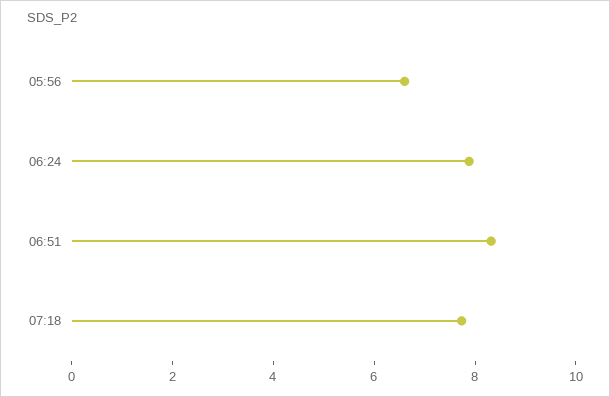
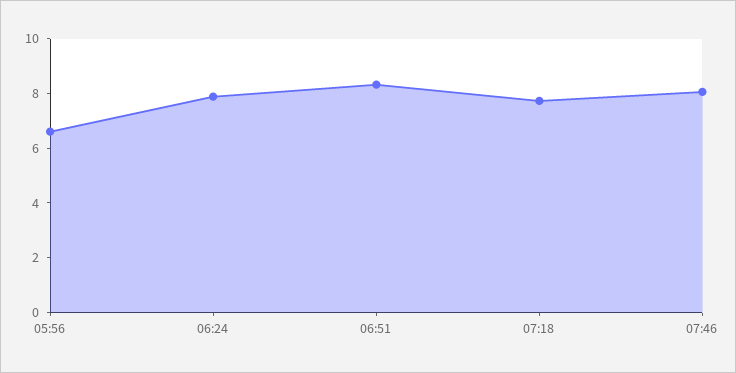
07:46: none -> 8

